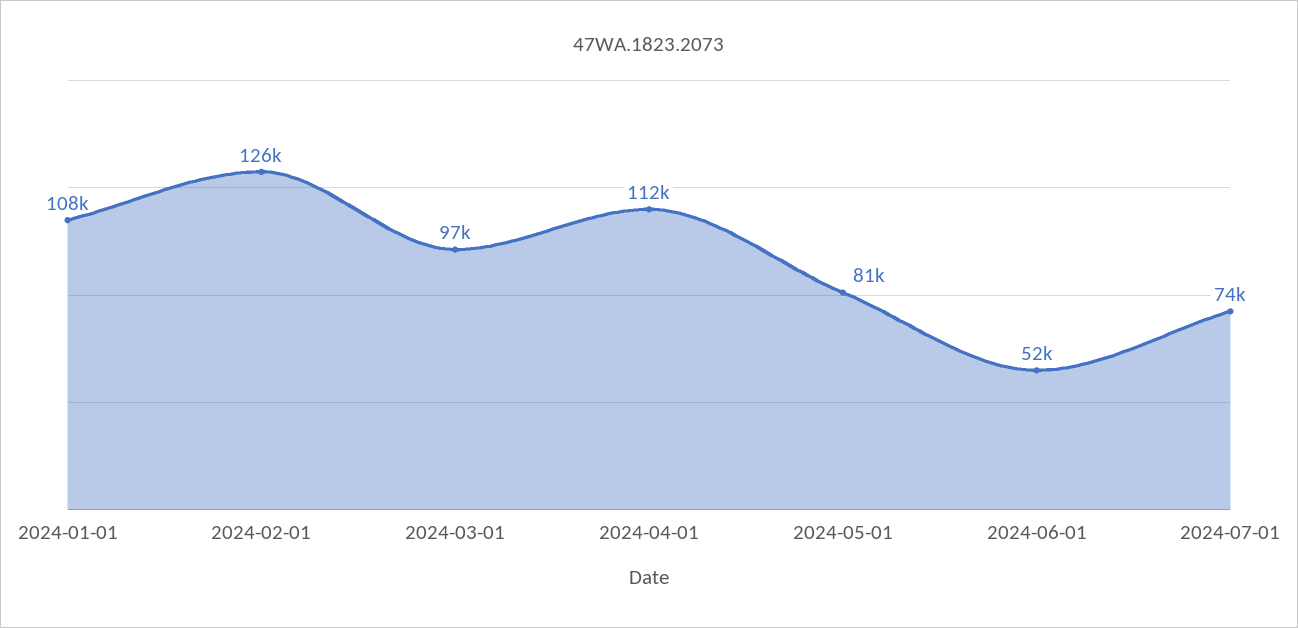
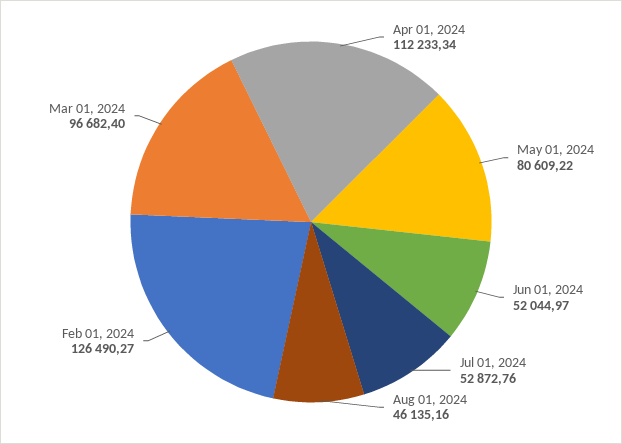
2024-01-01: 108000 -> none
2024-07-01: 74000 -> 52872.76
Aug 01, 2024: none -> 46135.16

